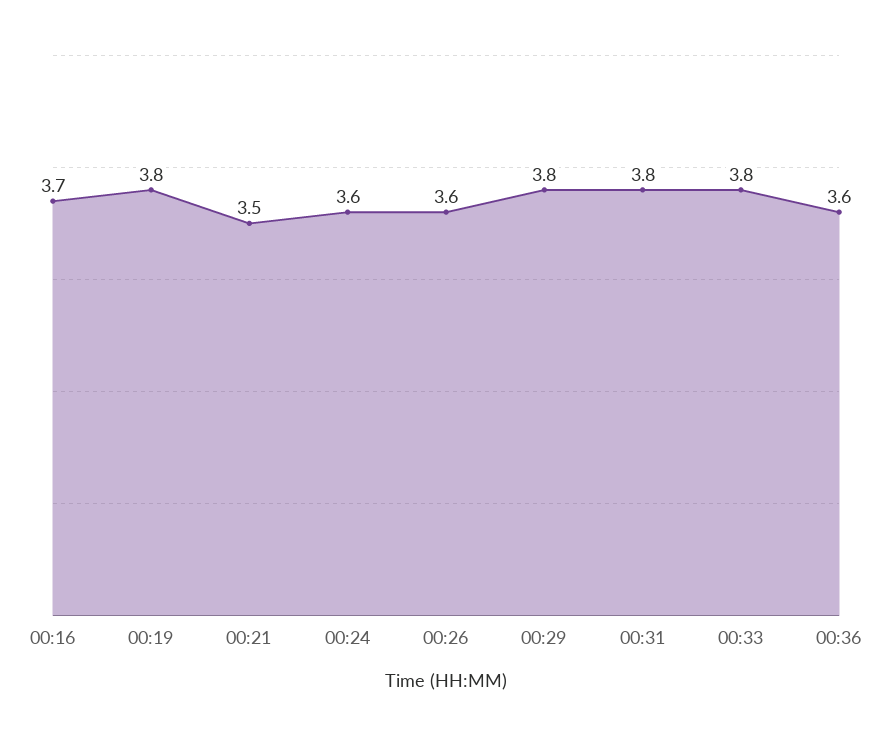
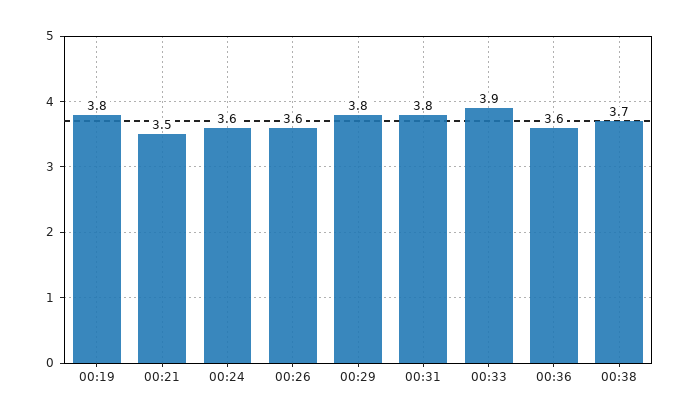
00:16: 3.7 -> none
00:33: 3.8 -> 3.9
00:38: none -> 3.7

